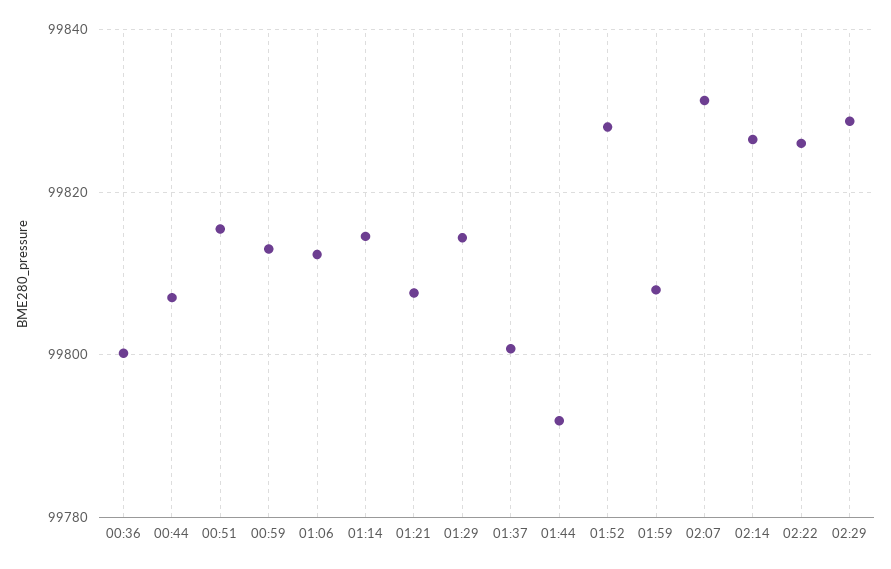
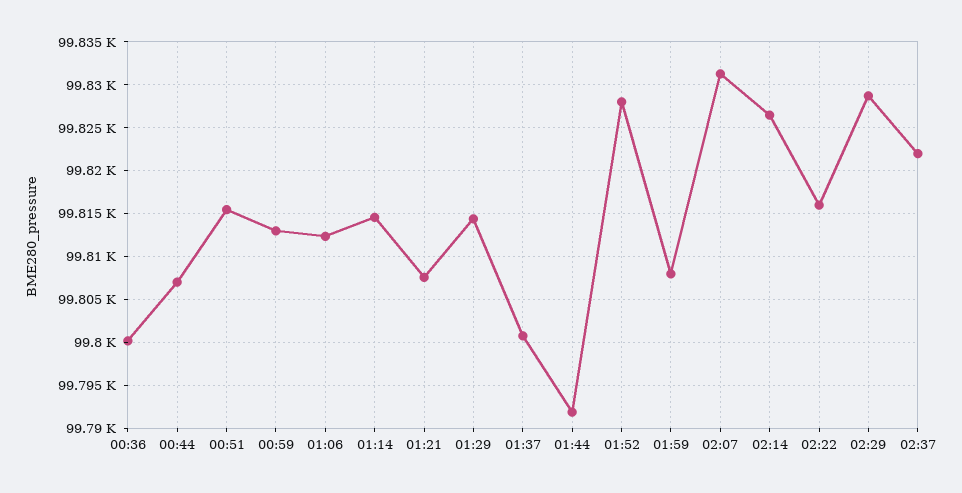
02:22: 99826 -> 99816
02:37: none -> 99822

